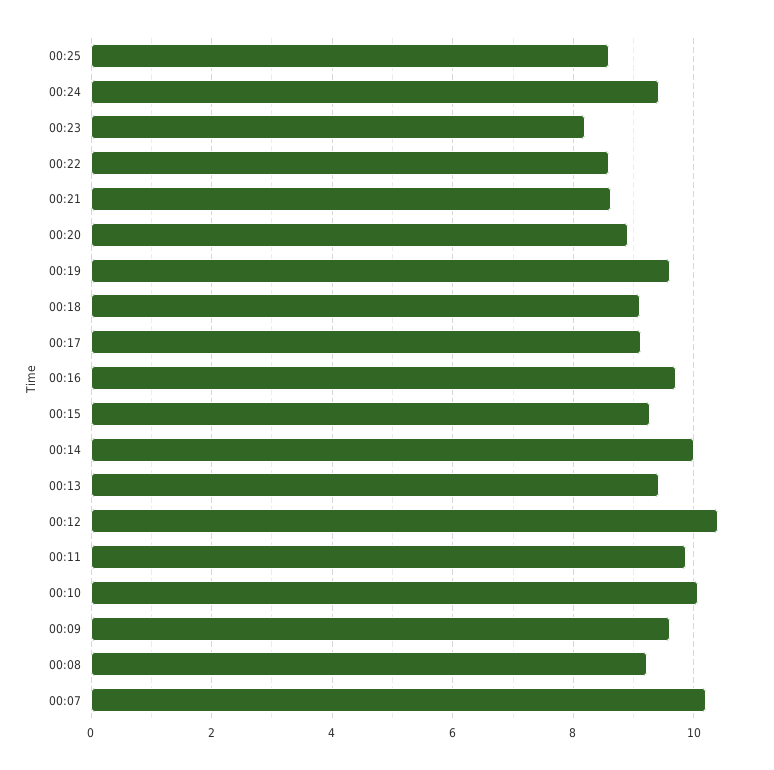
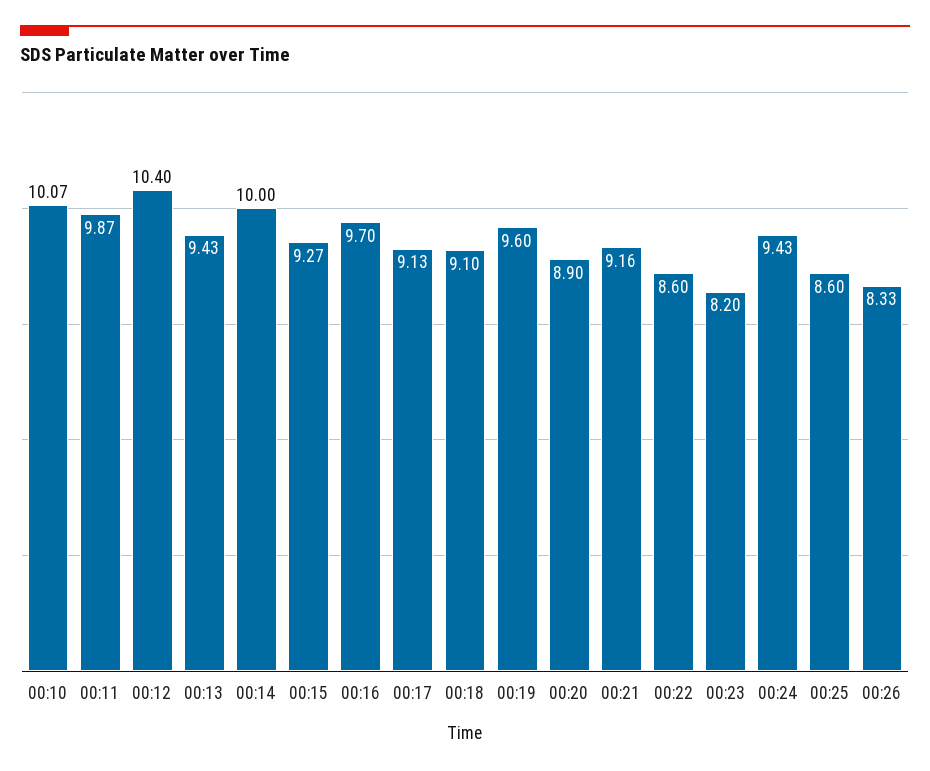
00:21: 8.6 -> 9.16
00:09: 9.6 -> none
00:08: 9.2 -> none
00:07: 10.2 -> none
00:26: none -> 8.33

